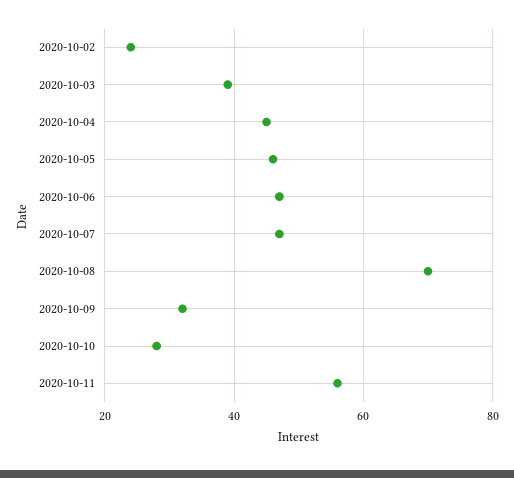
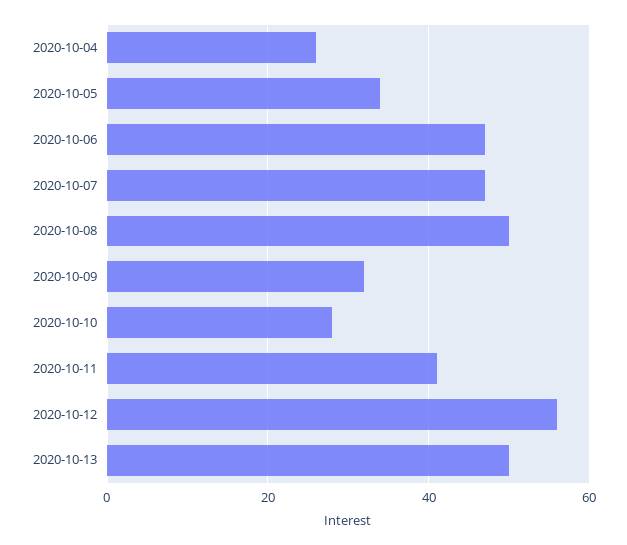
2020-10-02: 25 -> none
2020-10-03: 40 -> none
2020-10-04: 45 -> 25
2020-10-05: 45 -> 35
2020-10-08: 70 -> 50
2020-10-11: 55 -> 40
2020-10-12: none -> 55
2020-10-13: none -> 50

